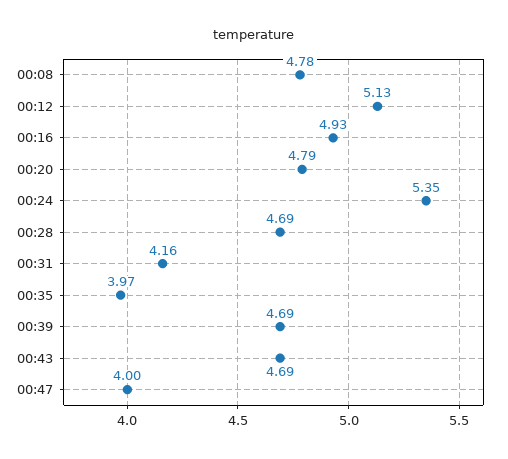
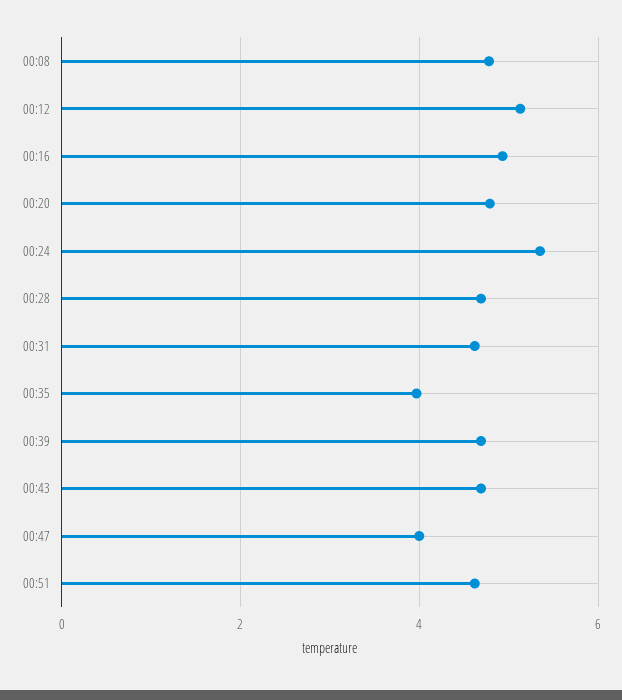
00:31: 4.16 -> 4.6
00:51: none -> 4.6

